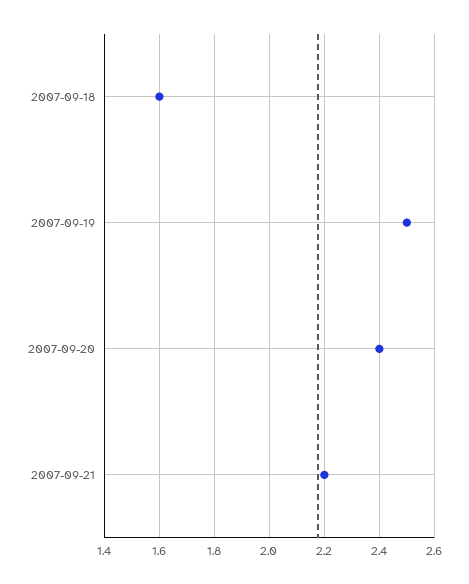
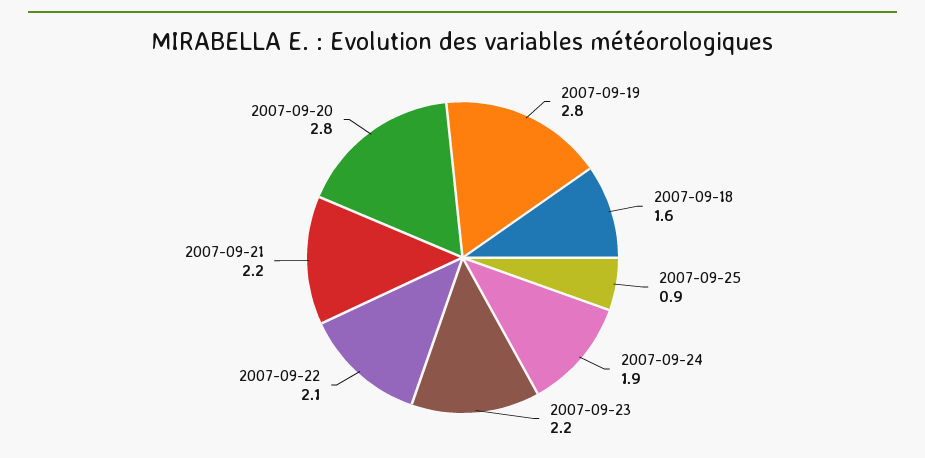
2007-09-19: 2.5 -> 2.8
2007-09-20: 2.4 -> 2.8
2007-09-25: none -> 0.9
2007-09-24: none -> 1.9
2007-09-23: none -> 2.2
2007-09-22: none -> 2.1

